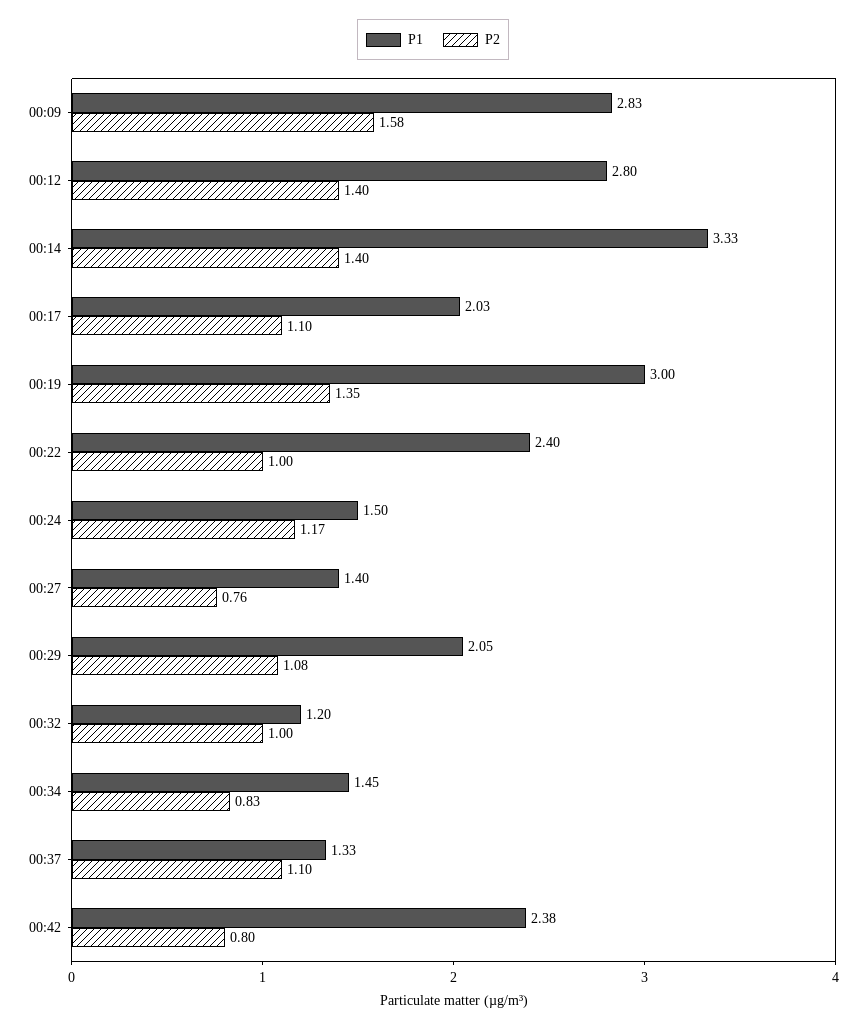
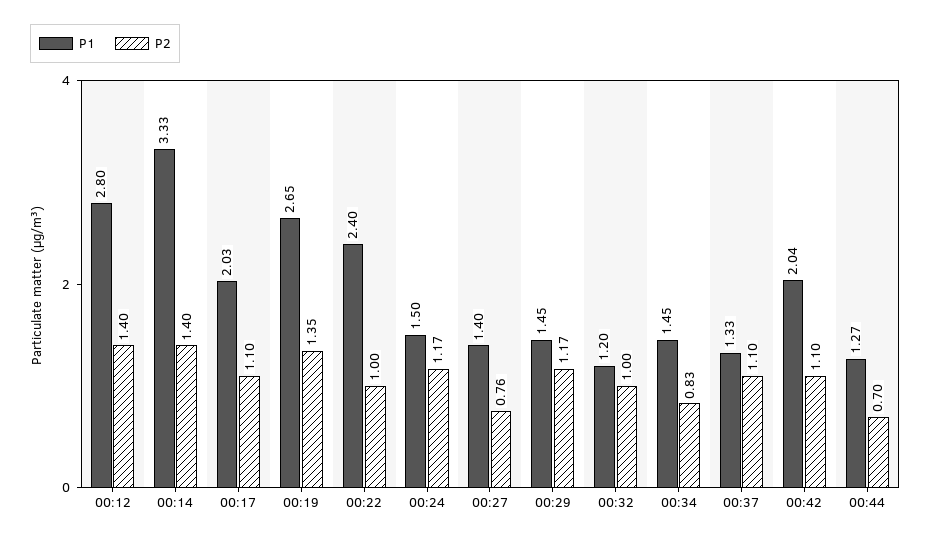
P1, 00:09: 2.83 -> none
P2, 00:09: 1.58 -> none
P1, 00:19: 3 -> 2.65
P1, 00:29: 2.05 -> 1.45
P2, 00:29: 1.08 -> 1.17
P1, 00:42: 2.38 -> 2.04
P2, 00:42: 0.8 -> 1.1
P1, 00:44: none -> 1.27
P2, 00:44: none -> 0.7

